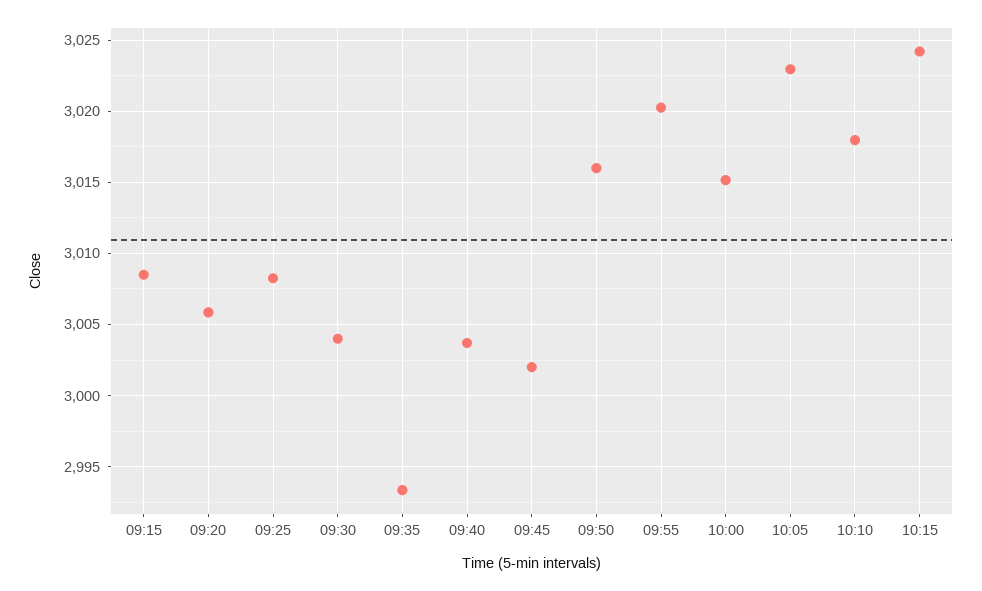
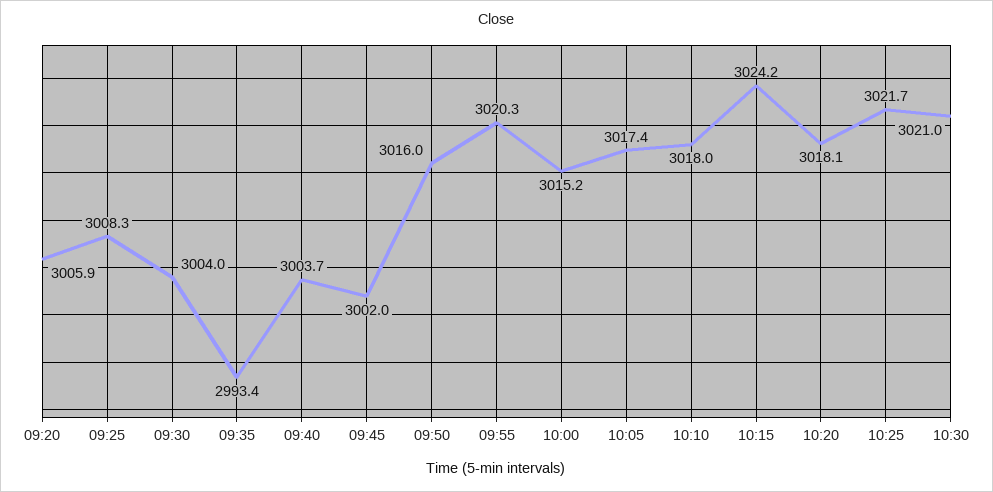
09:15: 3008.5 -> none
10:05: 3023 -> 3017.4
10:20: none -> 3018.1
10:25: none -> 3021.7
10:30: none -> 3021

